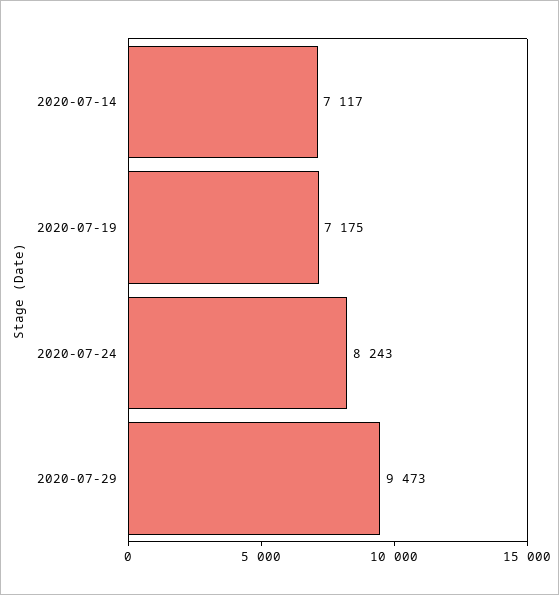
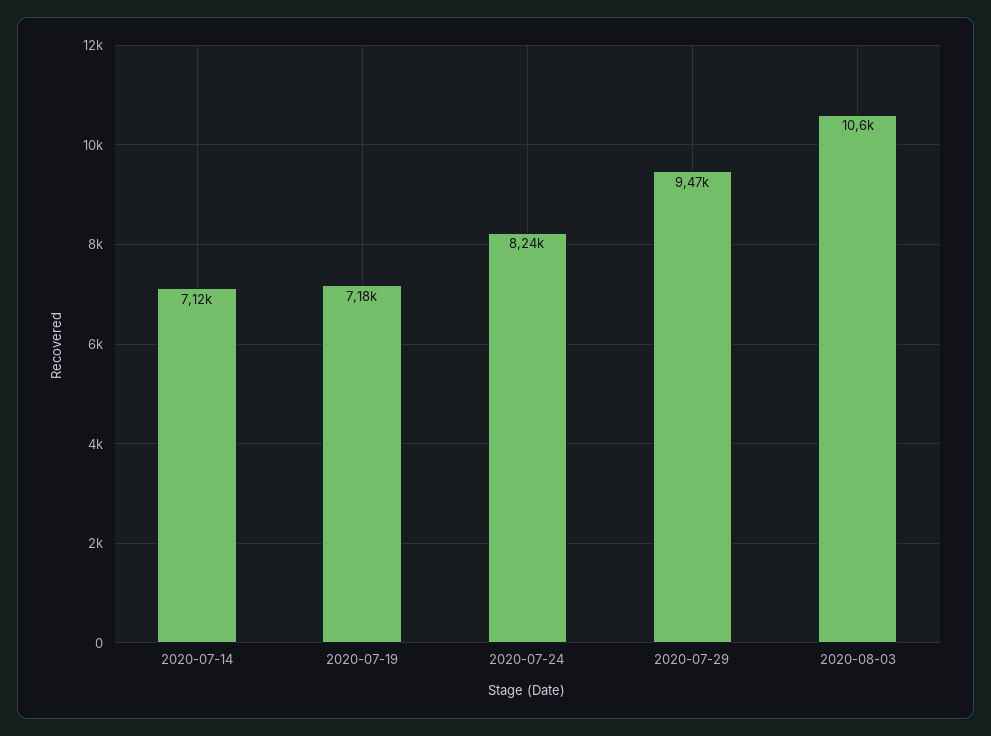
2020-08-03: none -> 10600

